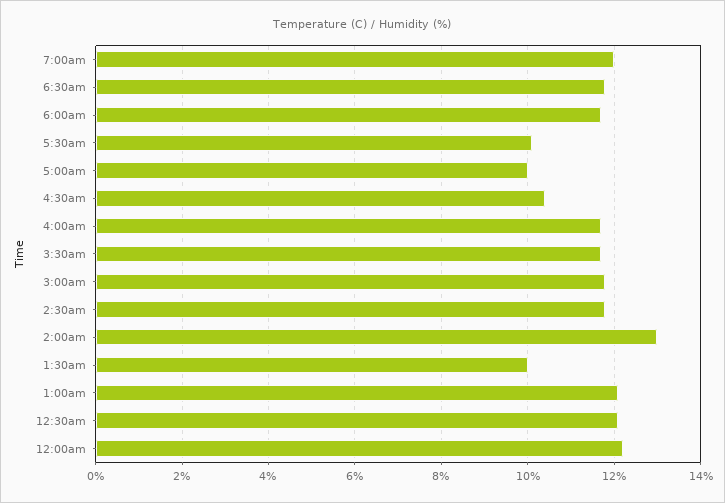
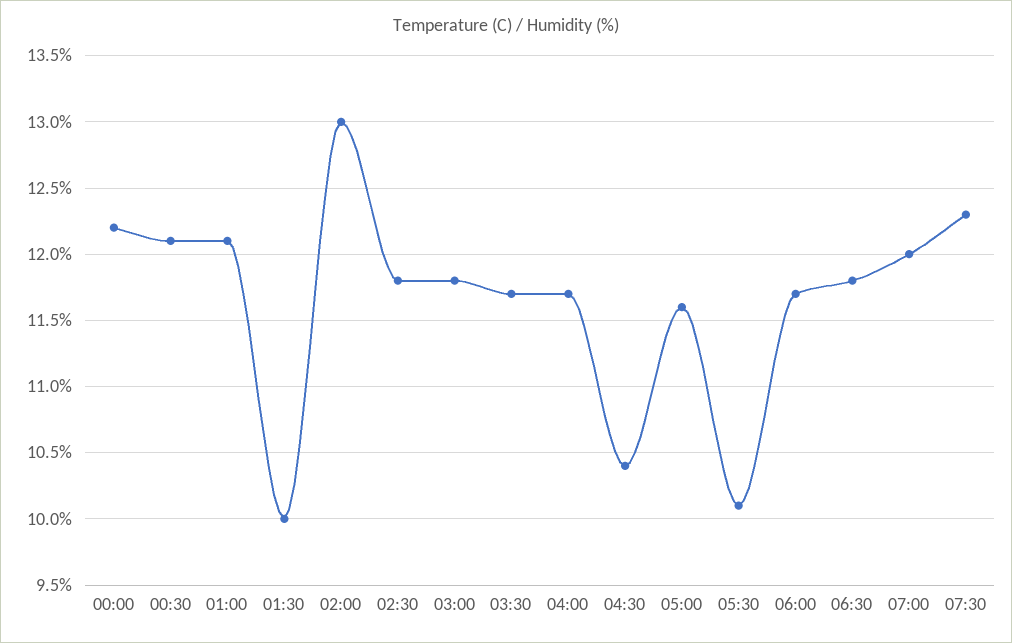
5:00am: 10 -> 11.6
07:30: none -> 12.3

